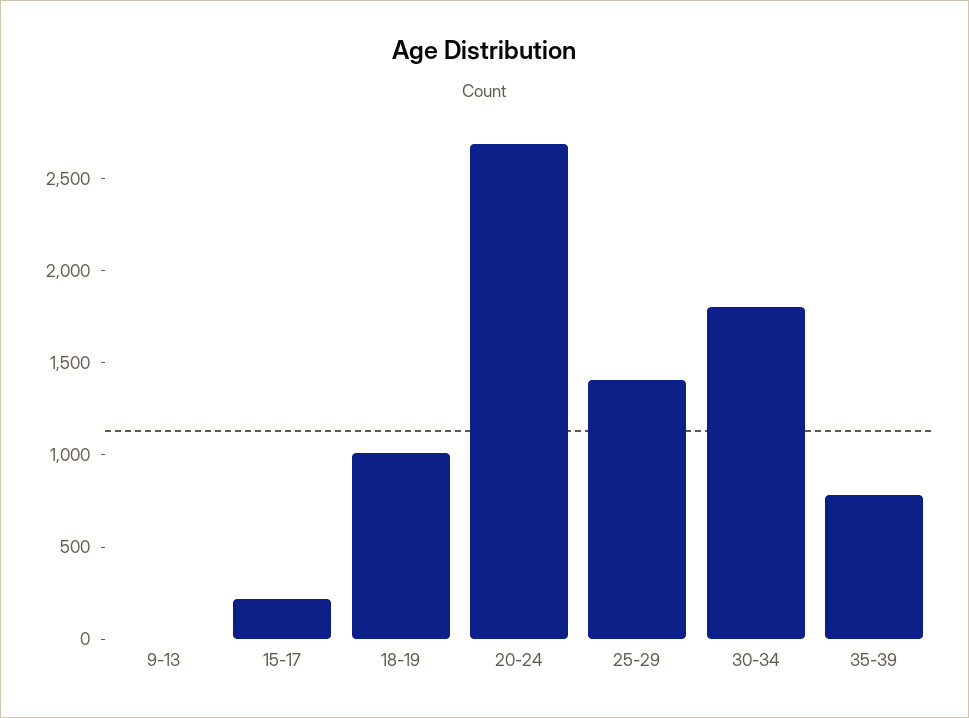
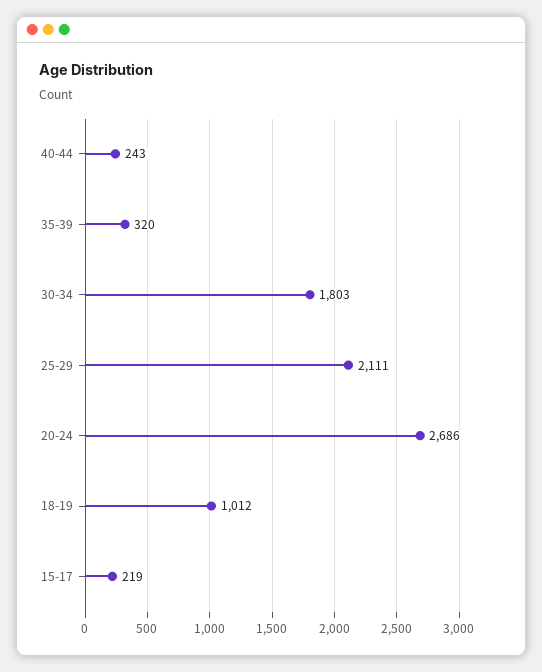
9-13: 0 -> none
25-29: 1400 -> 2111
35-39: 800 -> 320
40-44: none -> 243

